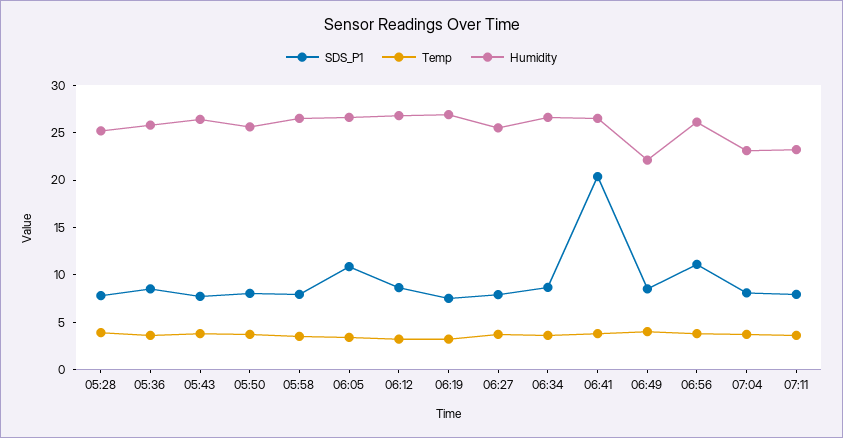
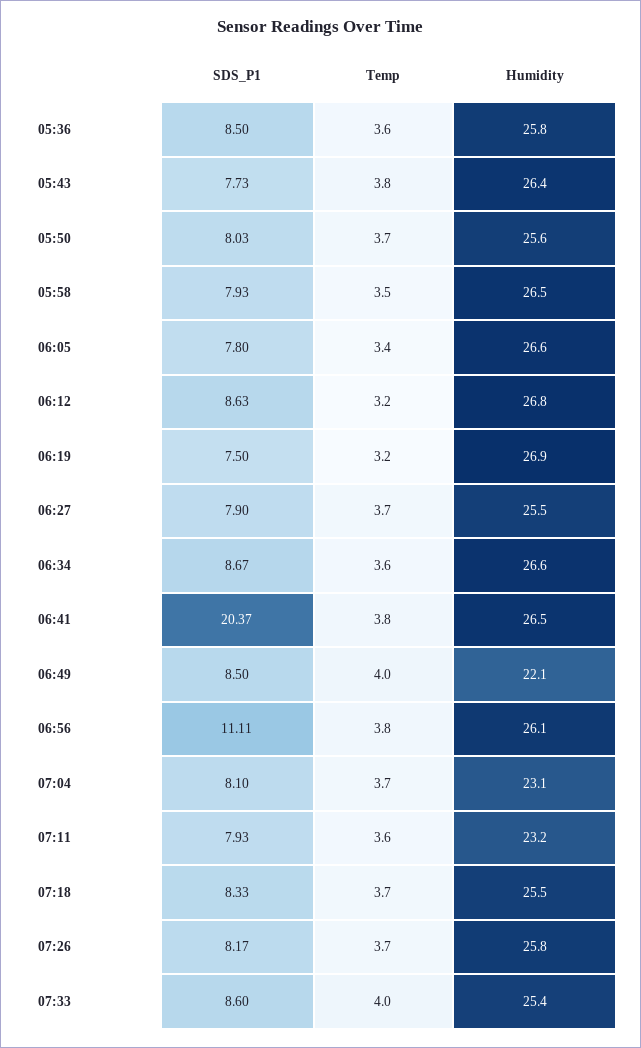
SDS_P1, 05:28: 8 -> none
Temp, 05:28: 4 -> none
Humidity, 05:28: 25 -> none
SDS_P1, 06:05: 11 -> 7.8
SDS_P1, 07:18: none -> 8.33
Temp, 07:18: none -> 3.7
Humidity, 07:18: none -> 25.5
SDS_P1, 07:26: none -> 8.17
Temp, 07:26: none -> 3.7
Humidity, 07:26: none -> 25.8
SDS_P1, 07:33: none -> 8.6
Temp, 07:33: none -> 4
Humidity, 07:33: none -> 25.4

